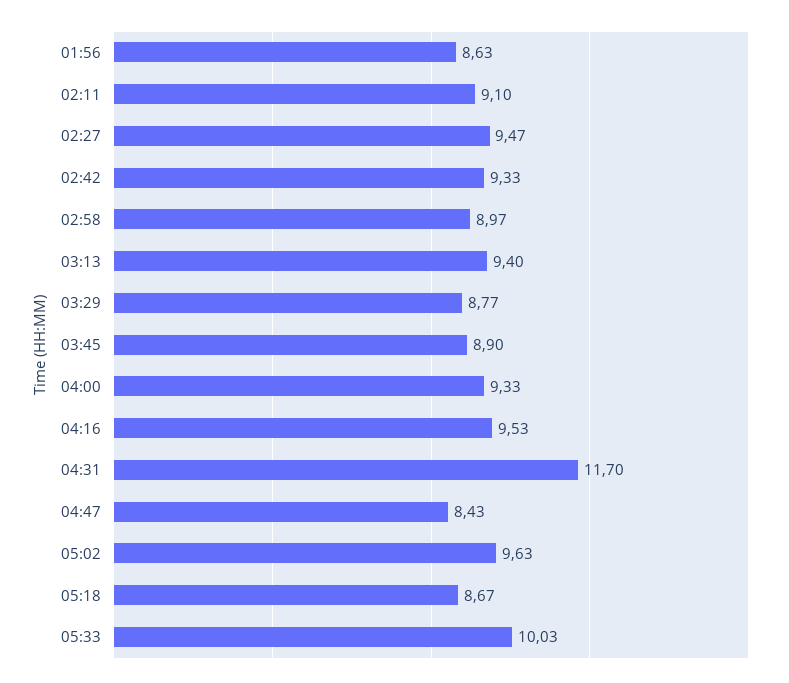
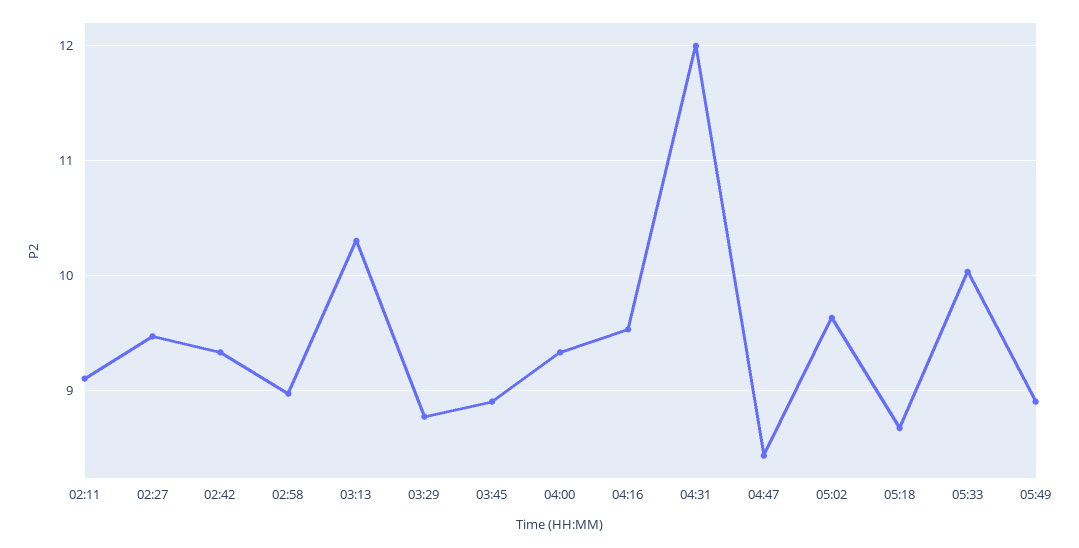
01:56: 8.63 -> none
03:13: 9.4 -> 10.3
04:31: 11.7 -> 12
05:49: none -> 8.9

